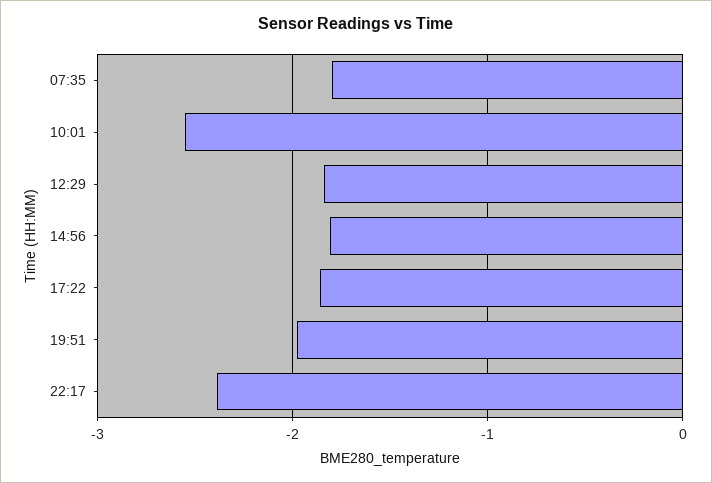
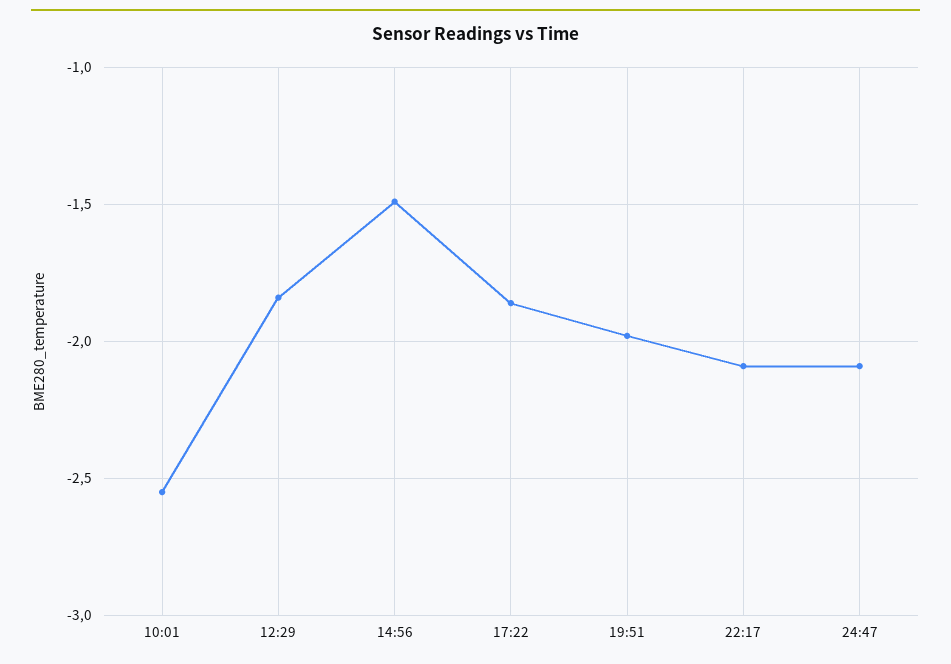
07:35: -1.8 -> none
14:56: -1.8 -> -1.5
22:17: -2.4 -> -2.1
24:47: none -> -2.1

